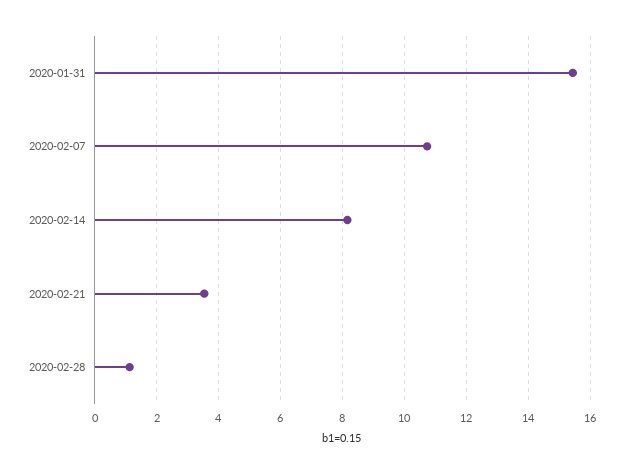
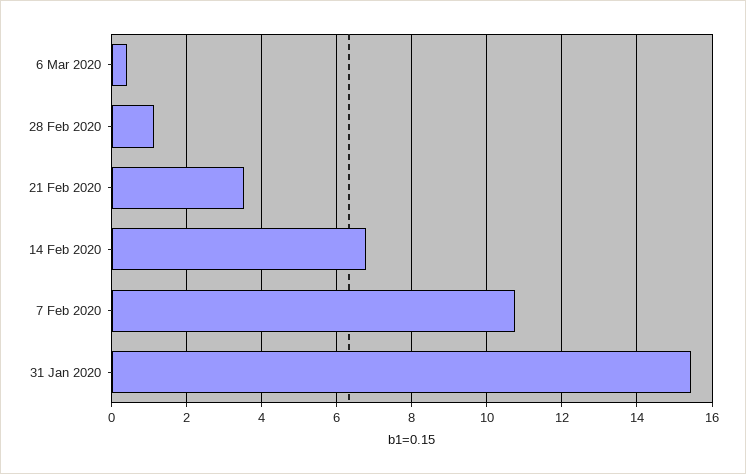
2020-02-14: 8.2 -> 6.8
6 Mar 2020: none -> 0.4

